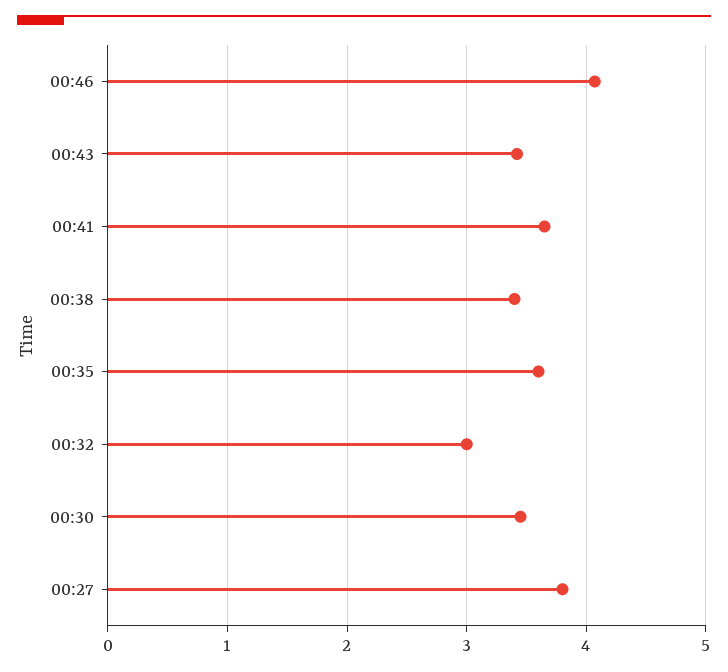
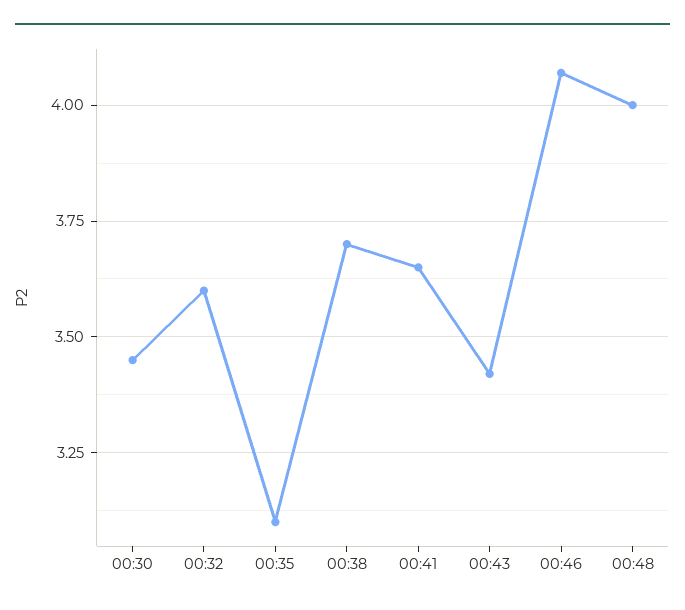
00:38: 3.4 -> 3.7
00:35: 3.6 -> 3.1
00:32: 3 -> 3.6
00:27: 3.8 -> none
00:48: none -> 4

